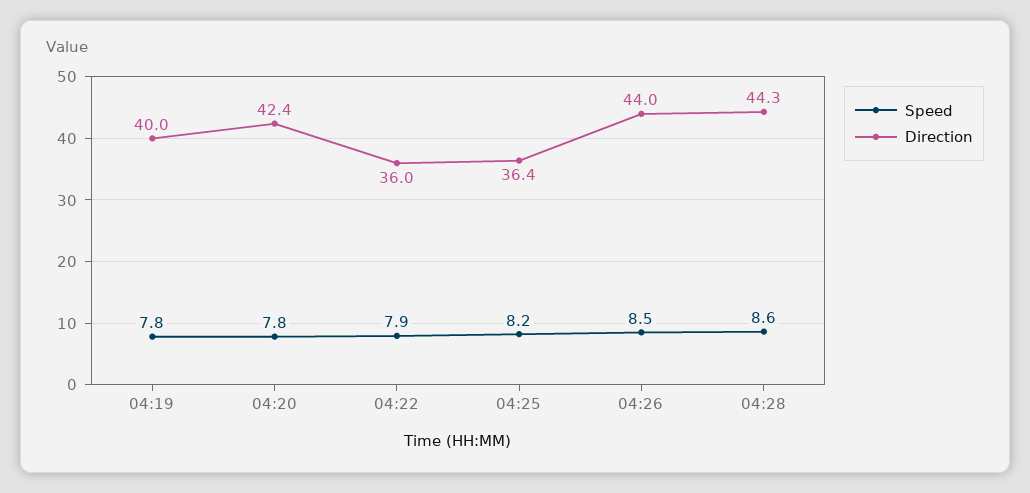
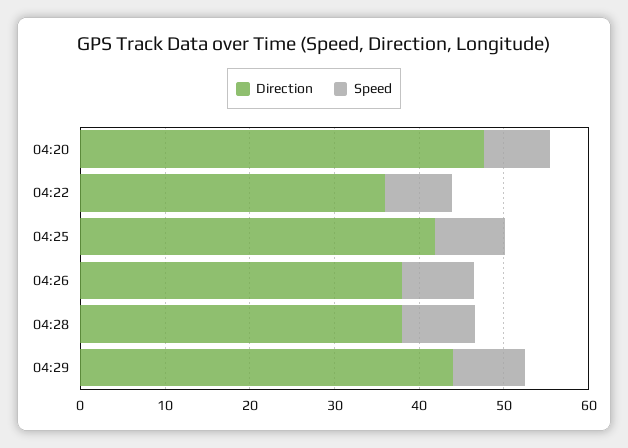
Speed, 04:19: 7.8 -> none
Direction, 04:19: 40 -> none
Direction, 04:20: 42.4 -> 48
Direction, 04:25: 36.4 -> 42
Direction, 04:26: 44 -> 38
Direction, 04:28: 44.3 -> 38
Direction, 04:29: none -> 44
Speed, 04:29: none -> 8

